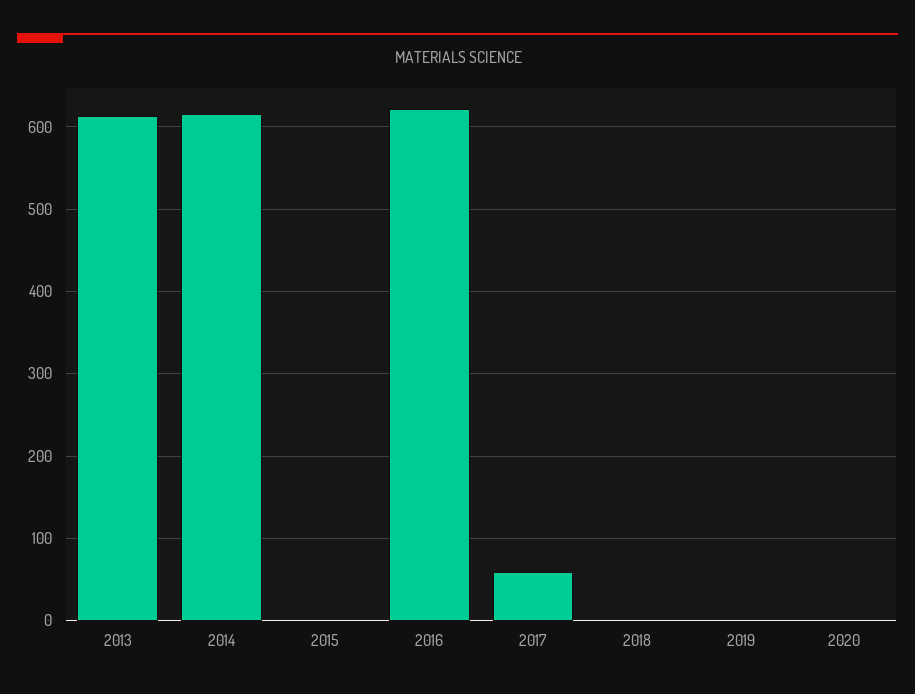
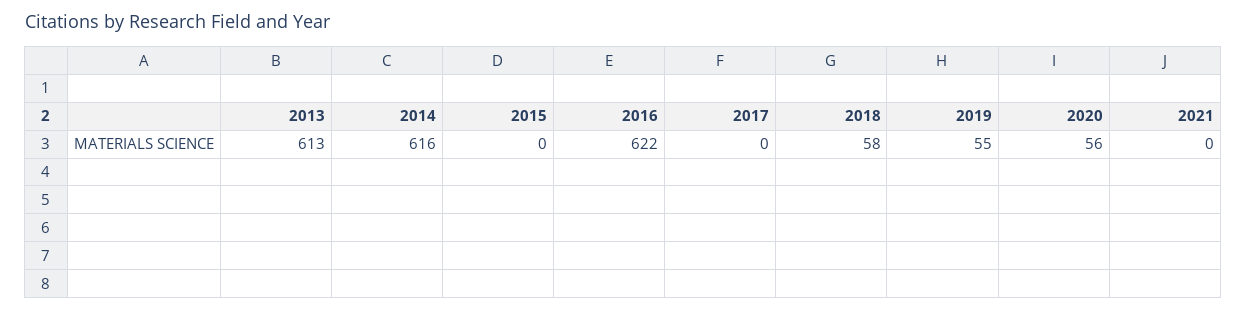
2017: 60 -> 0
2018: 0 -> 58
2019: 0 -> 55
2020: 0 -> 56
2021: none -> 0

